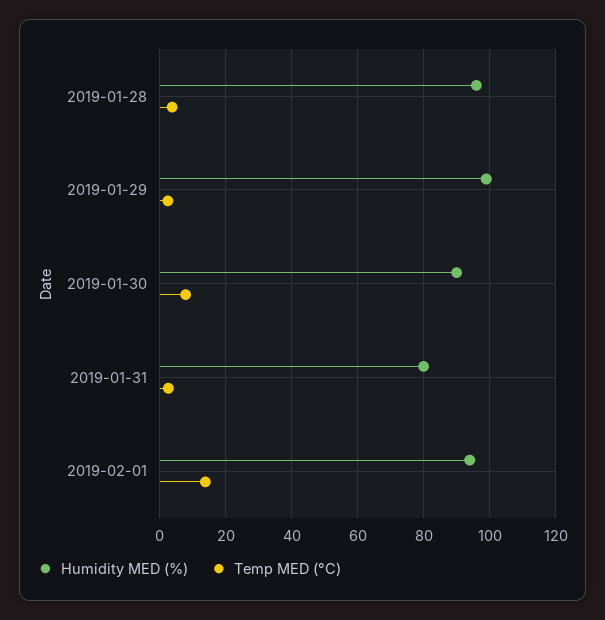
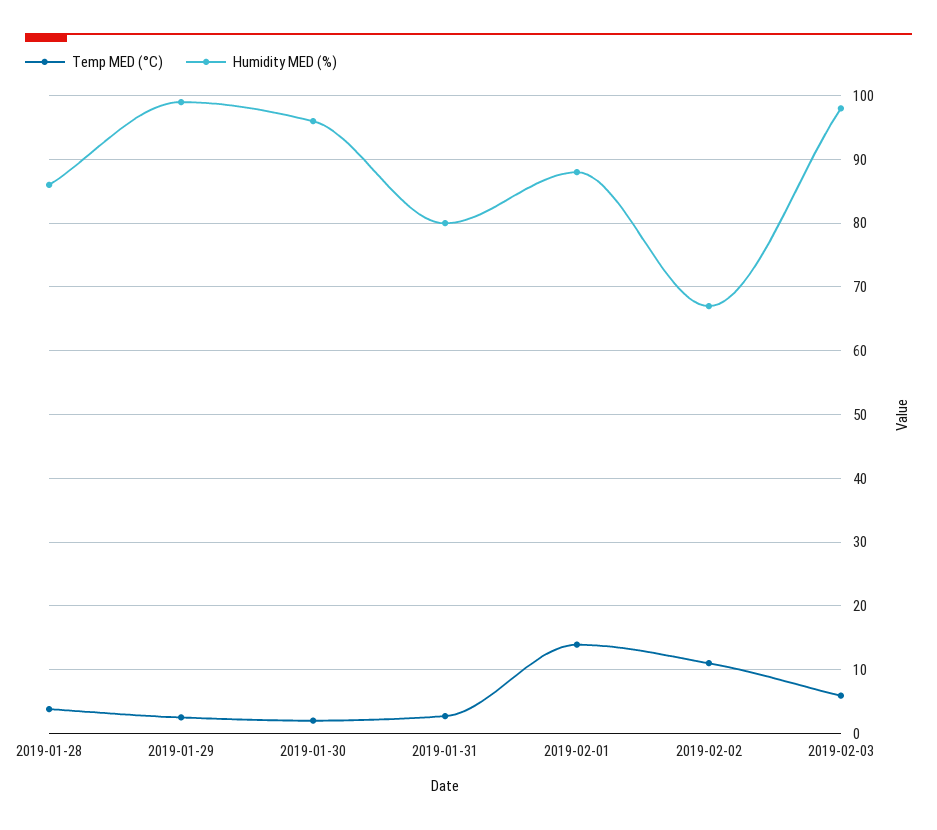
Humidity MED (%), 2019-01-28: 96 -> 86
Humidity MED (%), 2019-01-30: 90 -> 96
Temp MED (°C), 2019-01-30: 8 -> 2
Humidity MED (%), 2019-02-01: 94 -> 88
Temp MED (°C), 2019-02-02: none -> 11
Humidity MED (%), 2019-02-02: none -> 67
Temp MED (°C), 2019-02-03: none -> 6
Humidity MED (%), 2019-02-03: none -> 98

